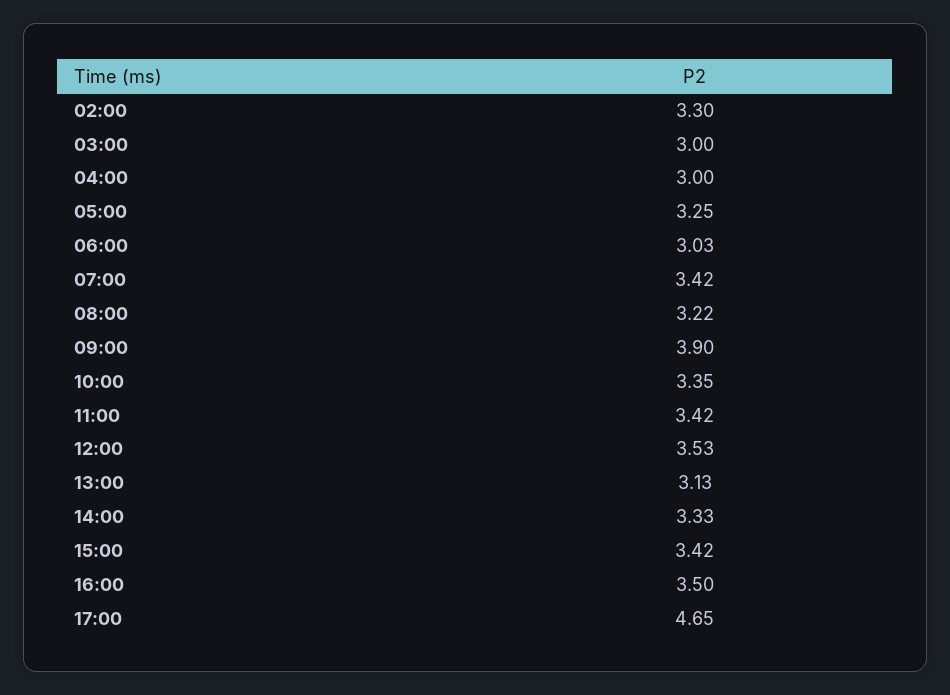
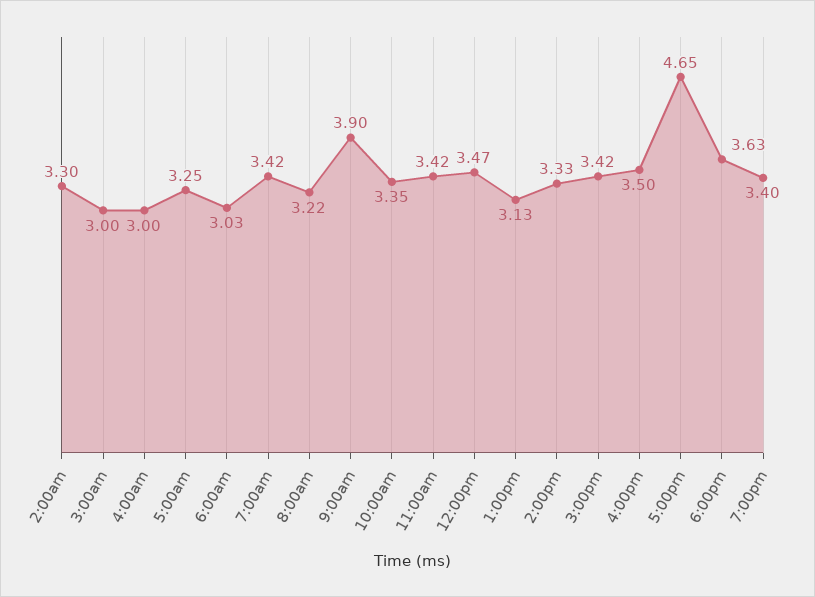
12:00: 3.53 -> 3.47
6:00pm: none -> 3.63
7:00pm: none -> 3.4

